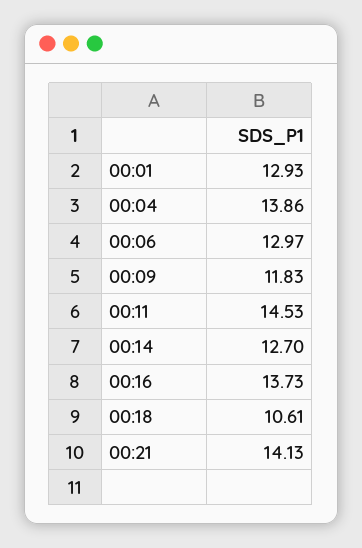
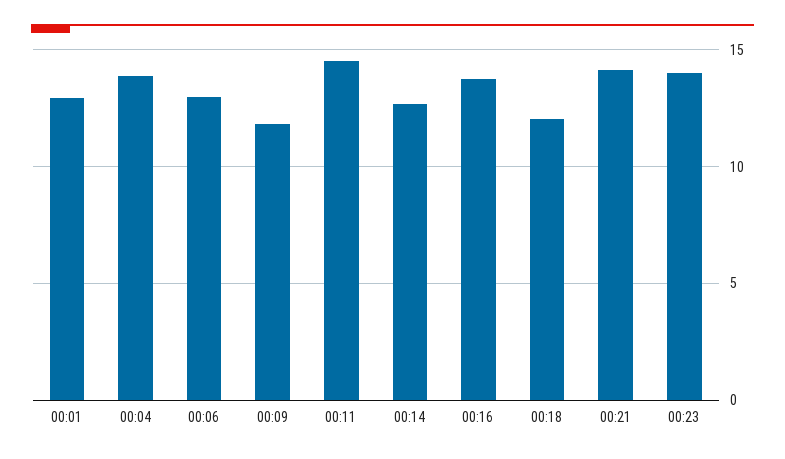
00:18: 10.61 -> 12
00:23: none -> 14

